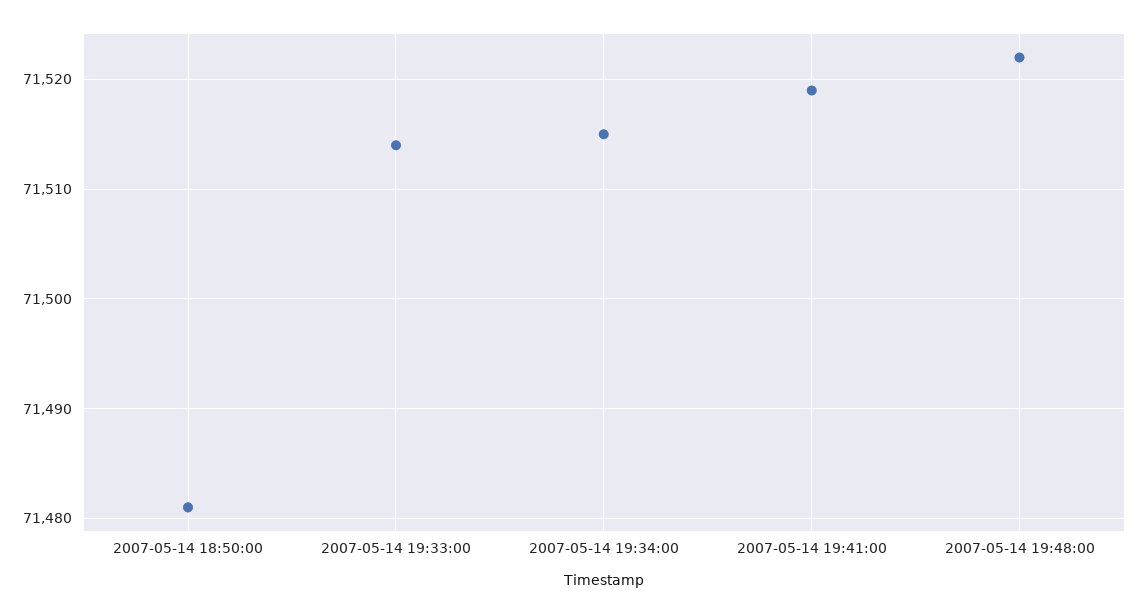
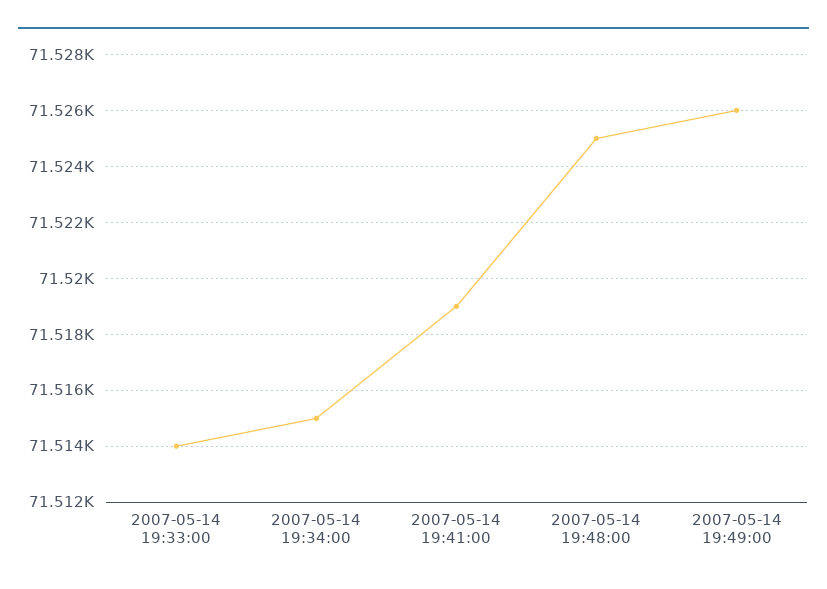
2007-05-14 18:50:00: 71481 -> none
2007-05-14 19:48:00: 71522 -> 71525
2007-05-14 19:49:00: none -> 71526

